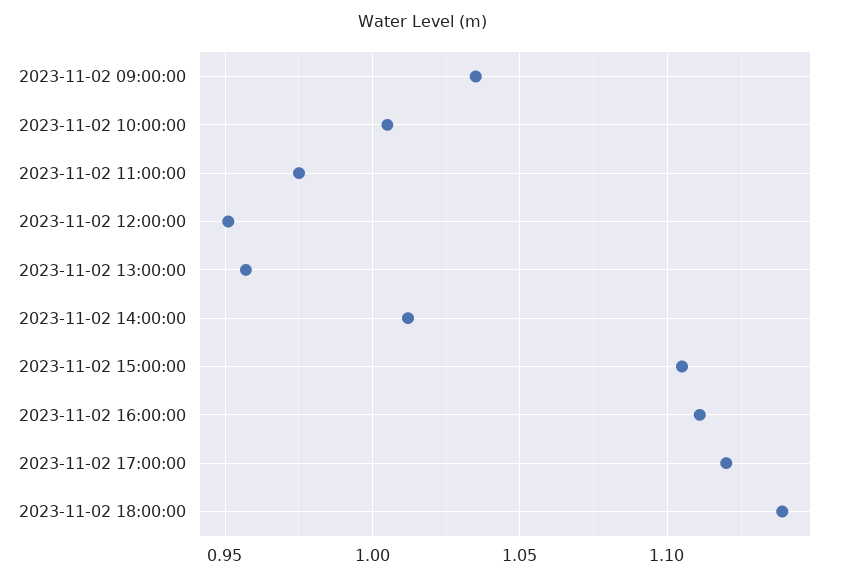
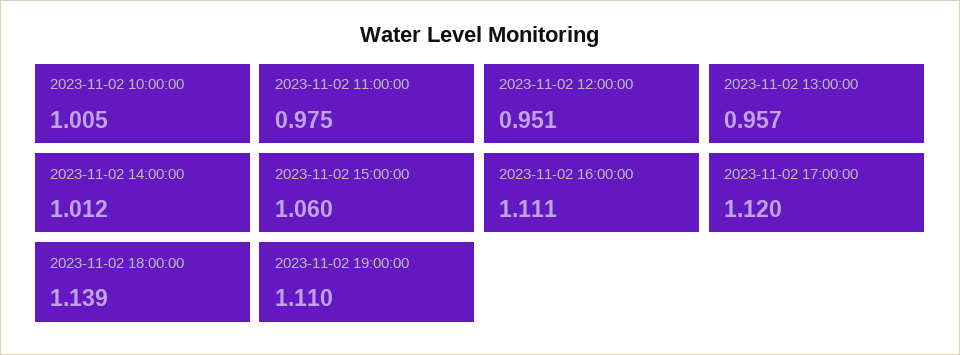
2023-11-02 09:00:00: 1.035 -> none
2023-11-02 15:00:00: 1.105 -> 1.06
2023-11-02 19:00:00: none -> 1.11

